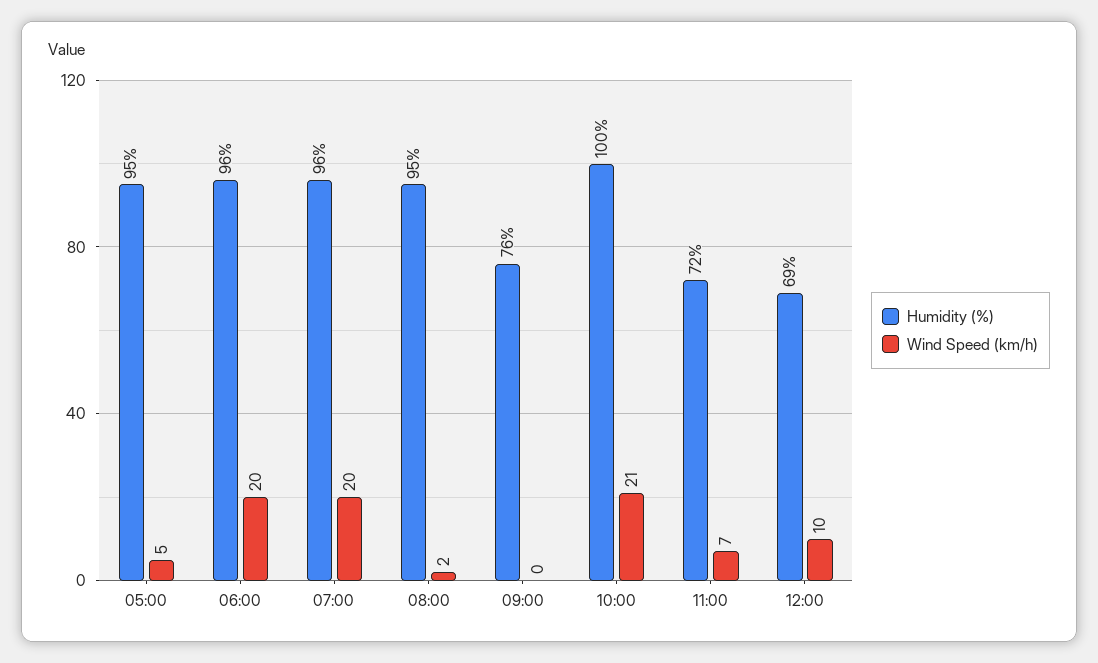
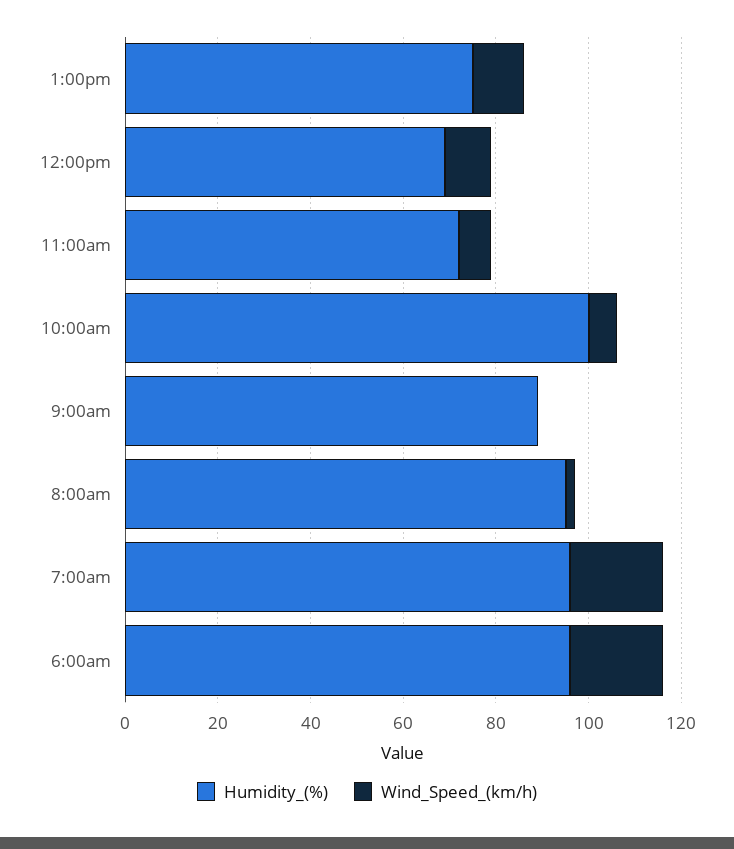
Humidity (%), 05:00: 95 -> none
Wind Speed (km/h), 05:00: 5 -> none
Humidity (%), 09:00: 76 -> 90
Wind Speed (km/h), 10:00: 21 -> 5
Humidity (%), 1:00pm: none -> 75
Wind Speed (km/h), 1:00pm: none -> 10

